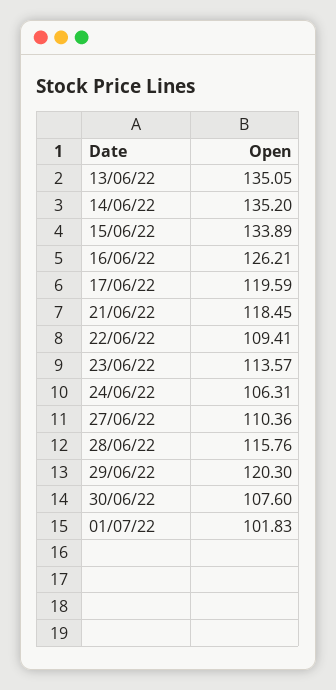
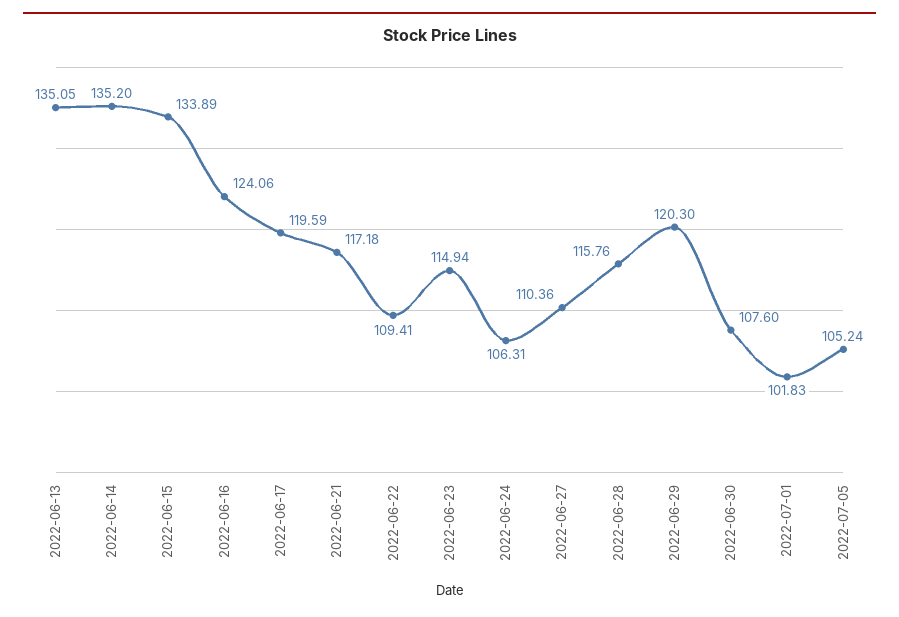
16/06/22: 126.21 -> 124.06
21/06/22: 118.45 -> 117.18
23/06/22: 113.57 -> 114.94
2022-07-05: none -> 105.24

